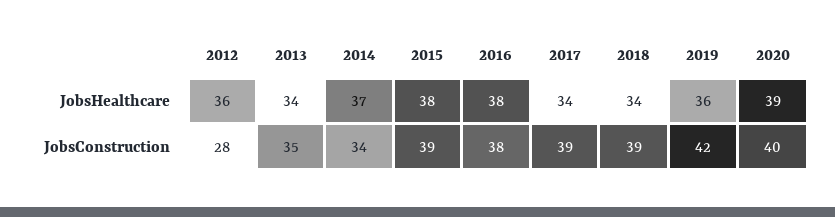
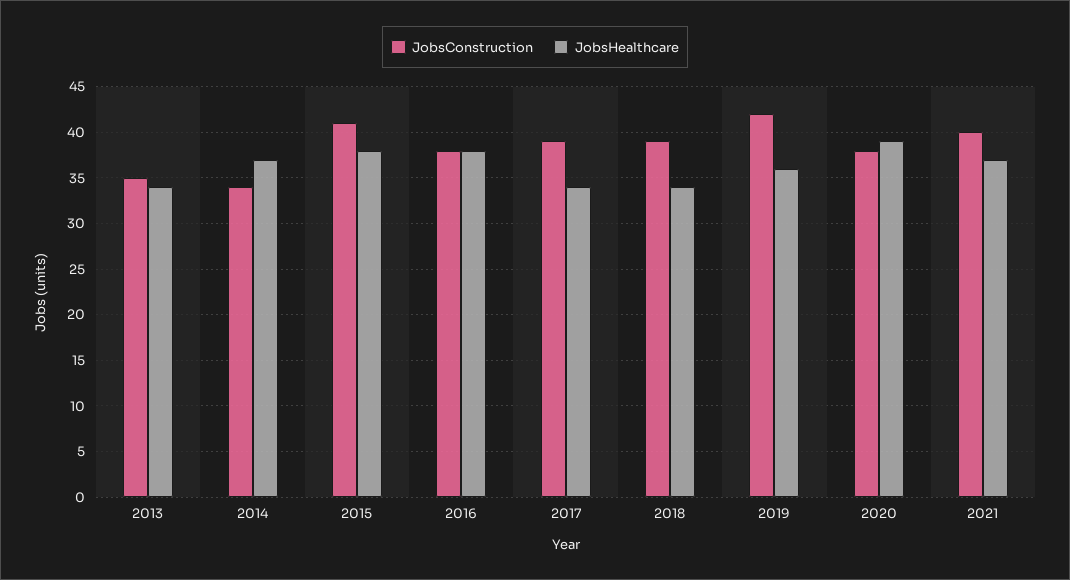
JobsHealthcare, 2012: 36 -> none
JobsConstruction, 2012: 28 -> none
JobsConstruction, 2015: 39 -> 41
JobsConstruction, 2020: 40 -> 38
JobsConstruction, 2021: none -> 40
JobsHealthcare, 2021: none -> 37

